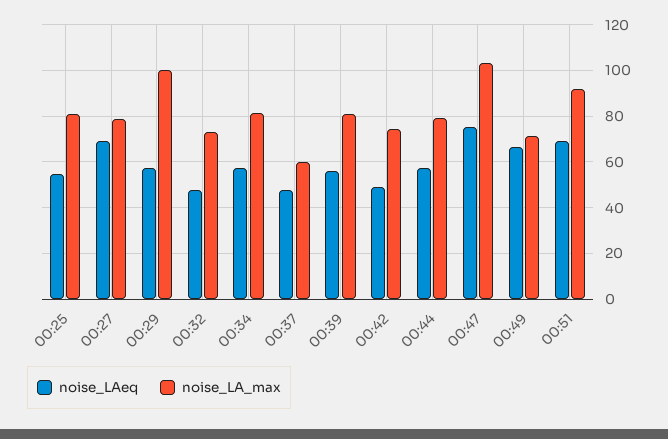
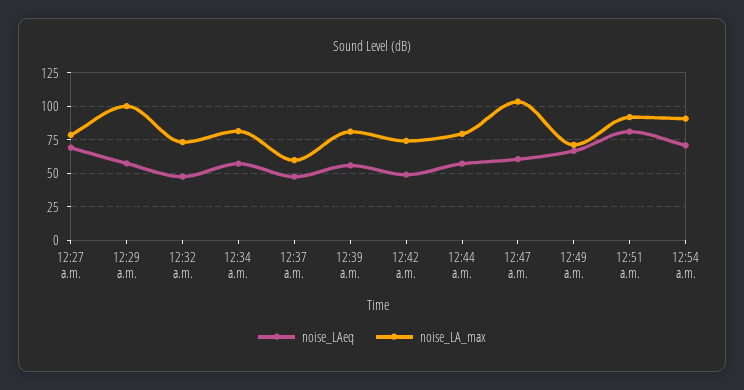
noise_LAeq, 00:25: 55 -> none
noise_LA_max, 00:25: 80 -> none
noise_LAeq, 00:47: 75 -> 60
noise_LAeq, 00:51: 70 -> 80
noise_LAeq, 12:54 a.m.: none -> 70
noise_LA_max, 12:54 a.m.: none -> 90

